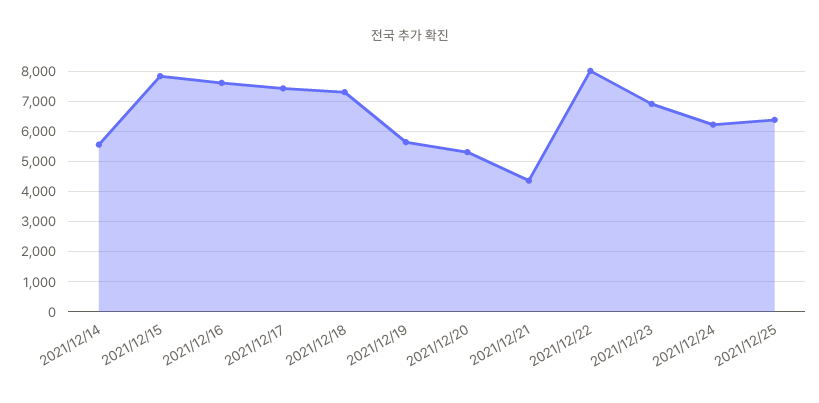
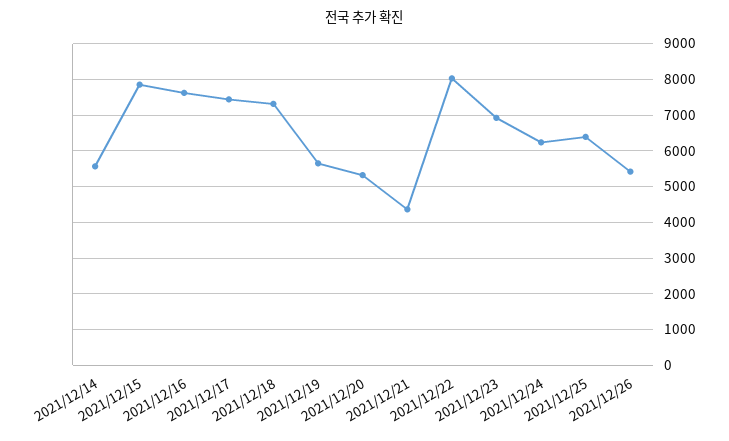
2021/12/26: none -> 5400

